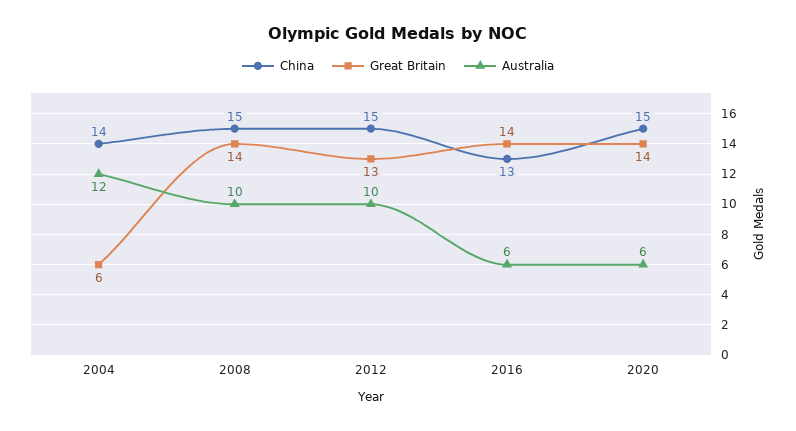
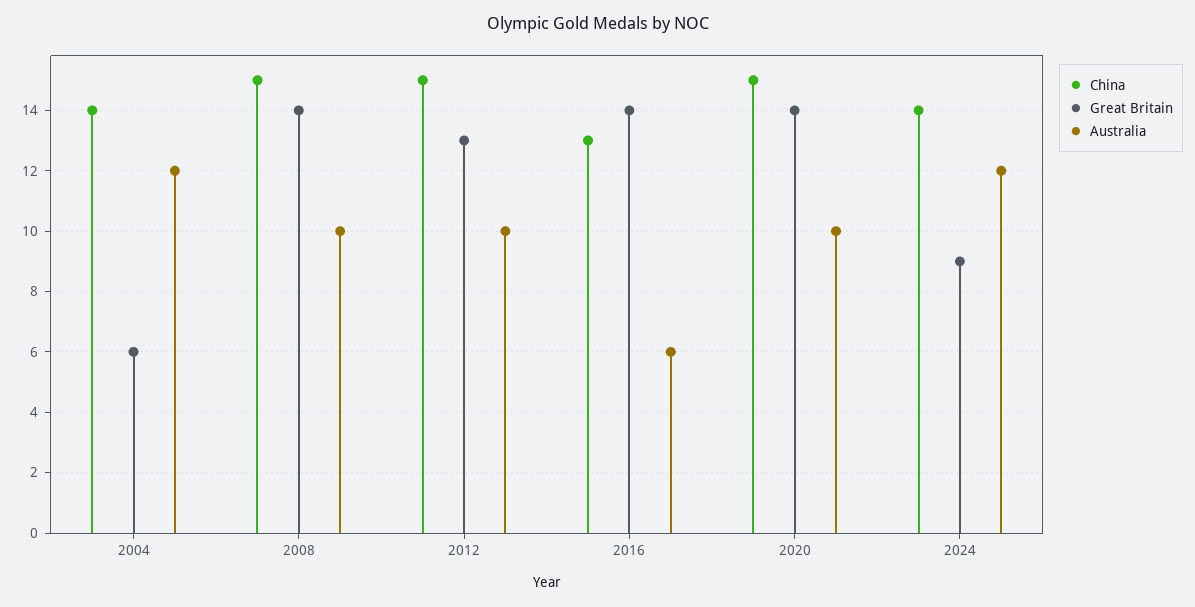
Australia, 2020: 6 -> 10
China, 2024: none -> 14
Great Britain, 2024: none -> 9
Australia, 2024: none -> 12

